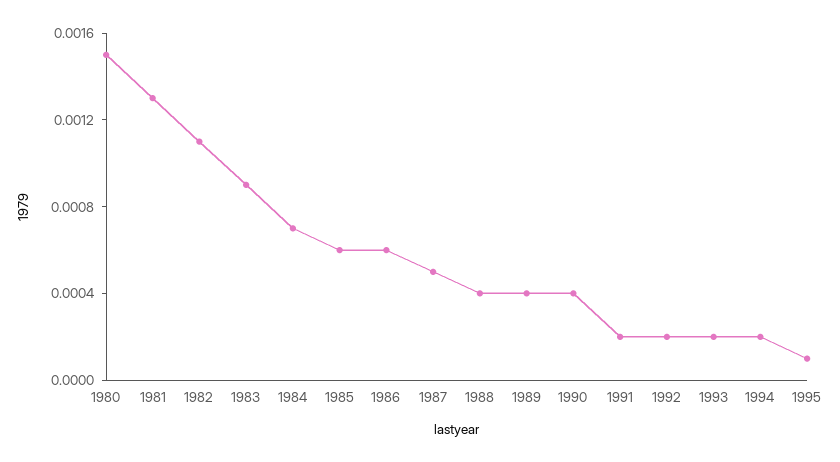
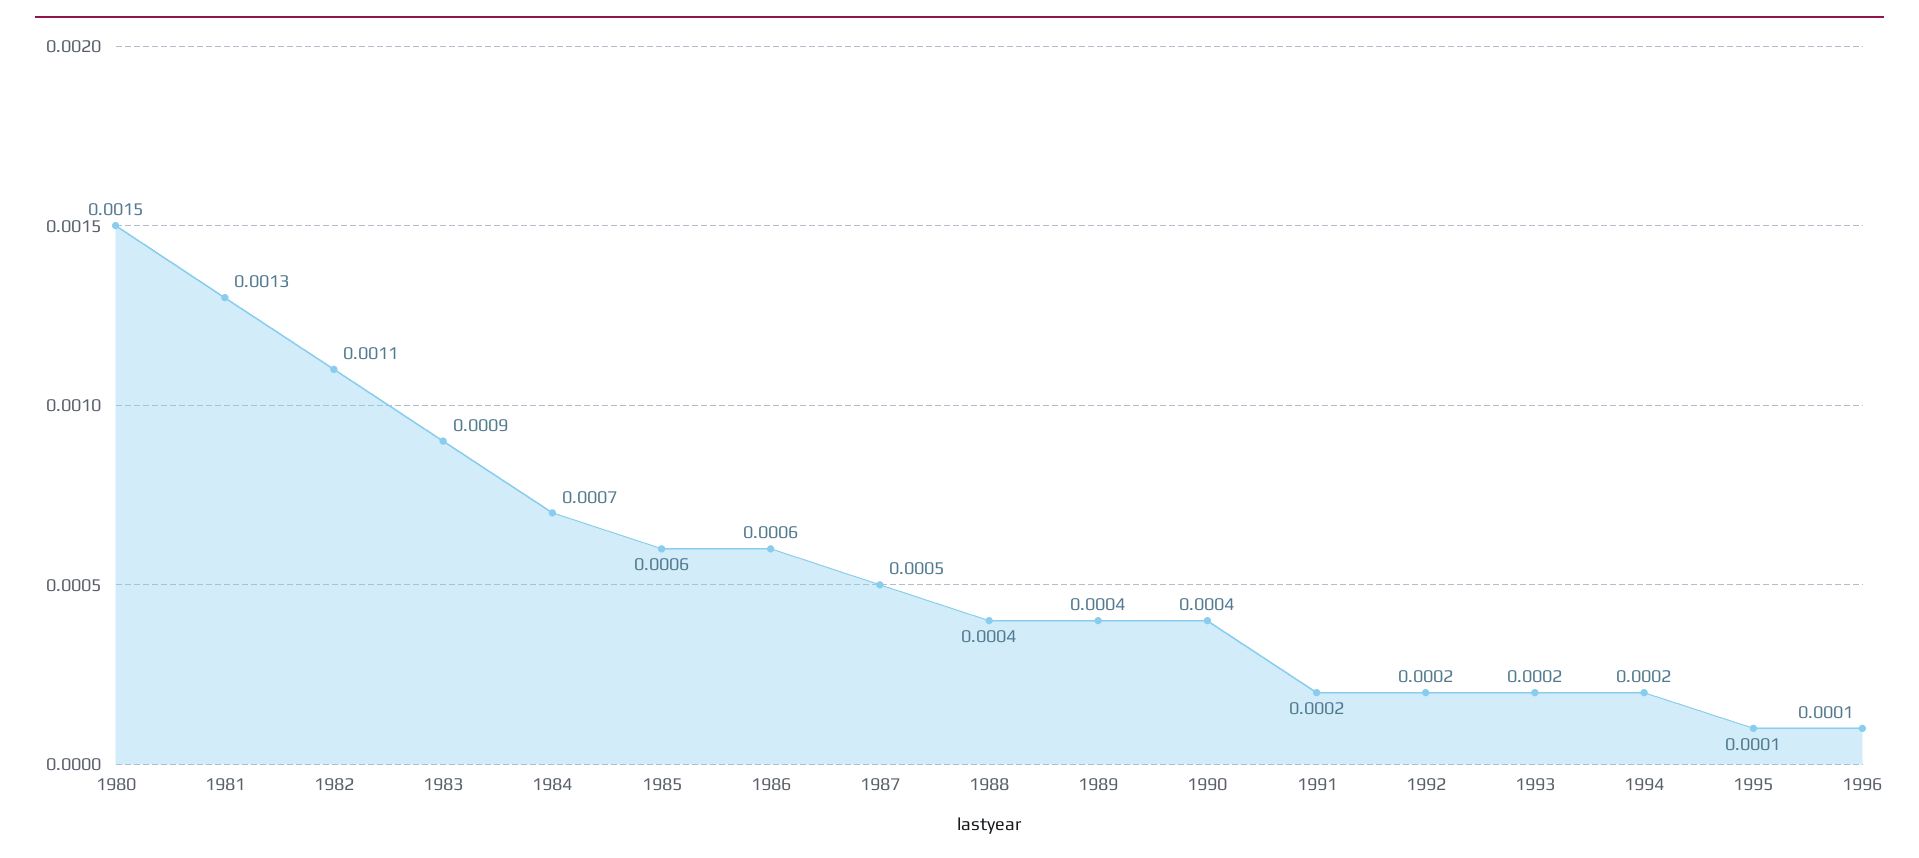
1996: none -> 0.0001

